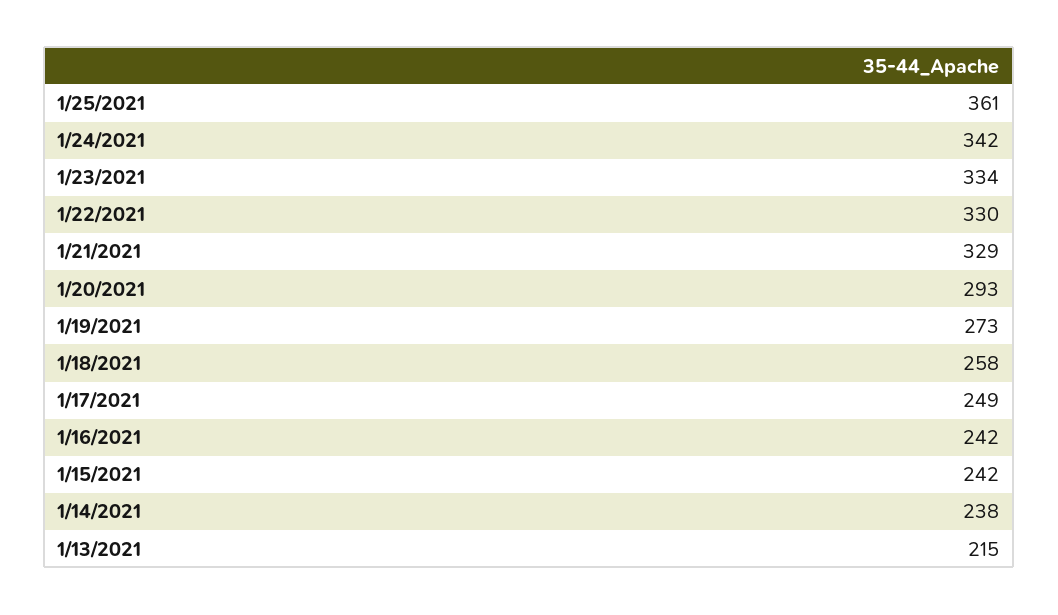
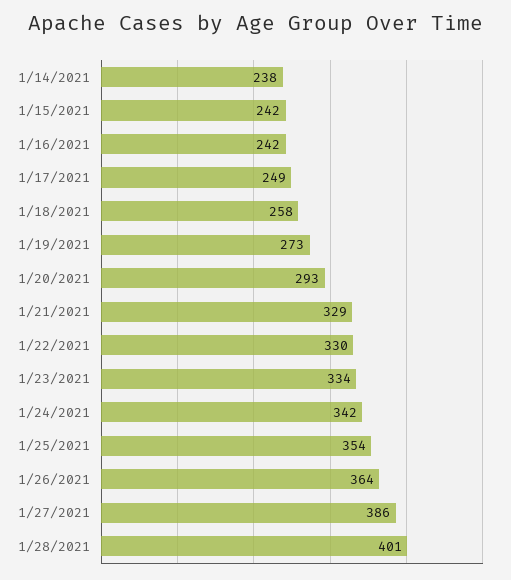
1/25/2021: 361 -> 354
1/13/2021: 215 -> none
1/26/2021: none -> 364
1/27/2021: none -> 386
1/28/2021: none -> 401

